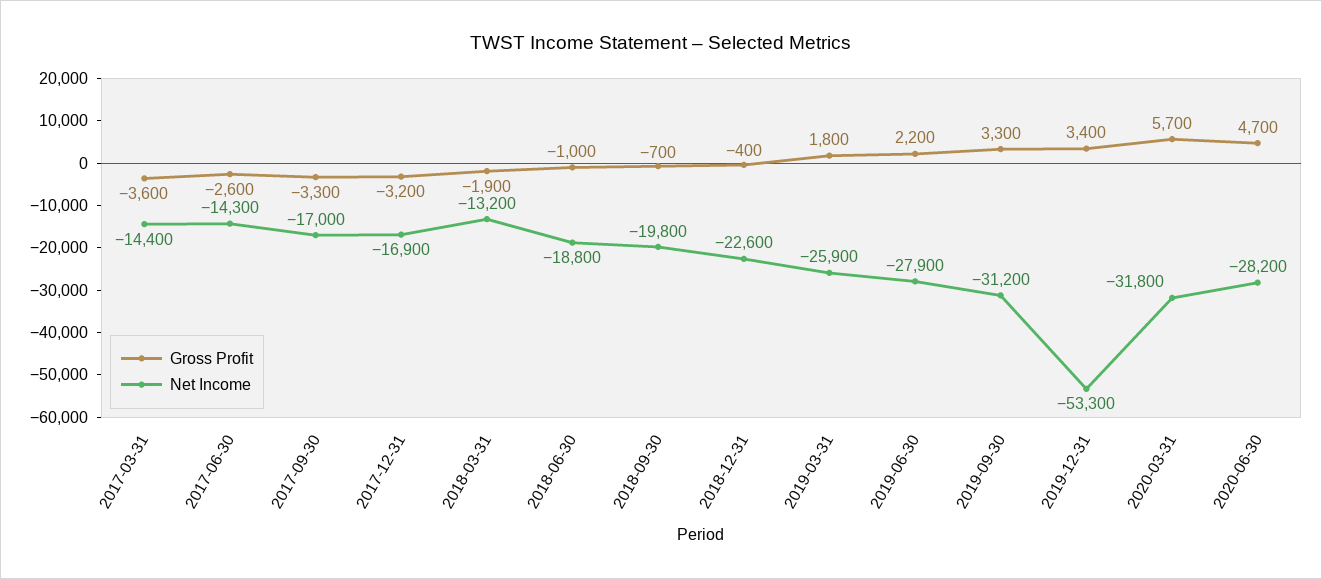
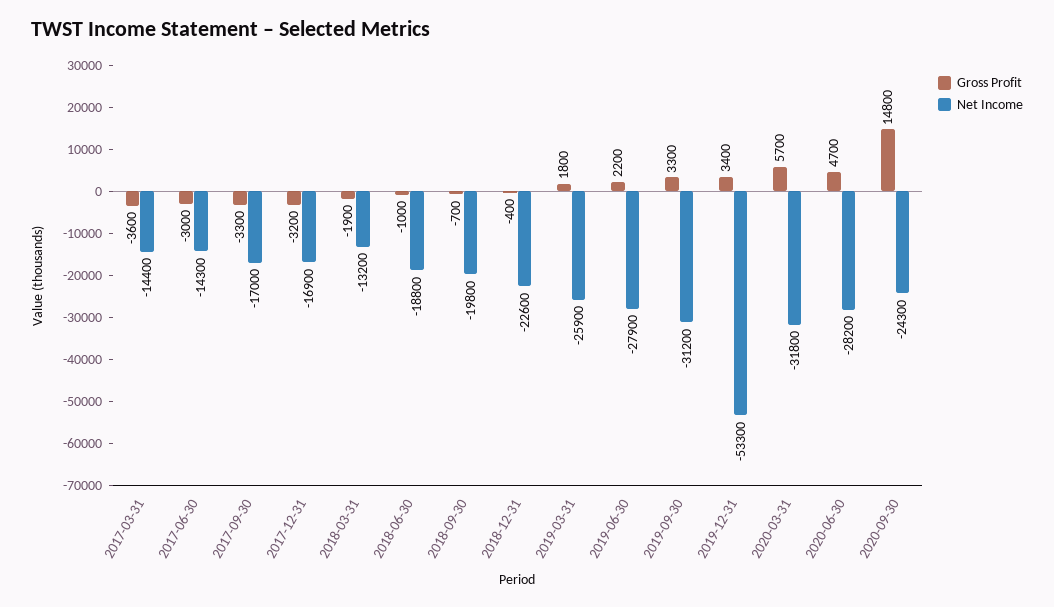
Gross Profit, 2017-06-30: -2600 -> -3000
Gross Profit, 2020-09-30: none -> 14800
Net Income, 2020-09-30: none -> -24300

